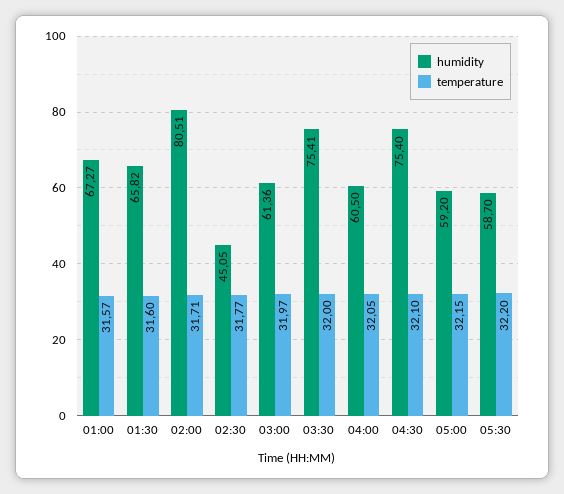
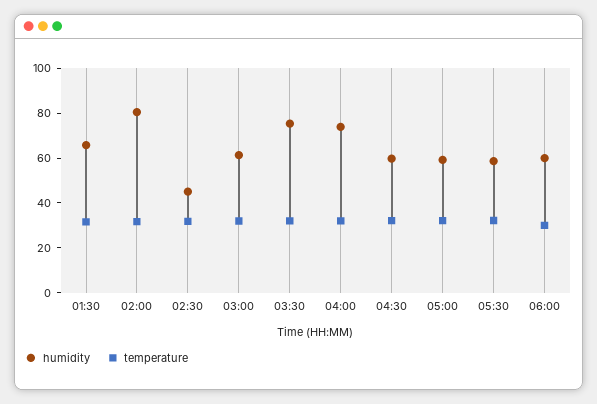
humidity, 01:00: 67.27 -> none
temperature, 01:00: 31.57 -> none
humidity, 04:00: 60.5 -> 75
humidity, 04:30: 75.4 -> 60
humidity, 06:00: none -> 60
temperature, 06:00: none -> 30

